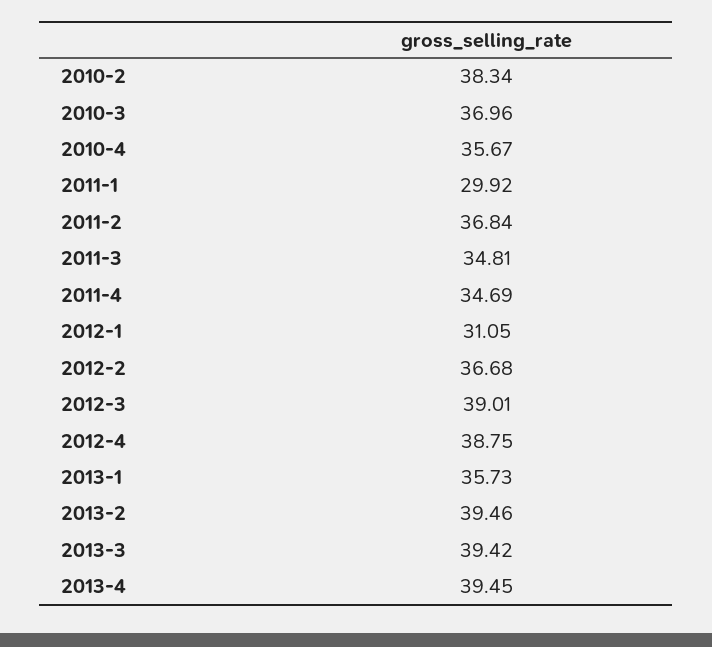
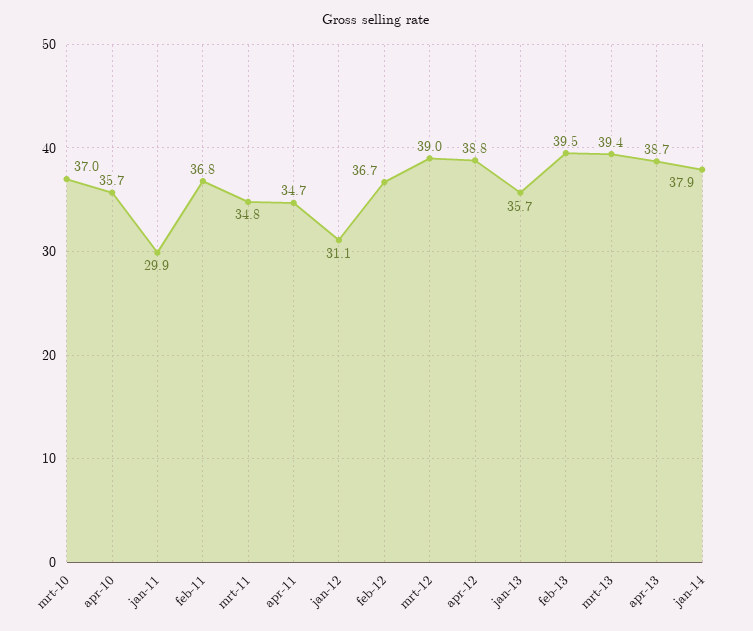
2010-2: 38.34 -> none
2013-4: 39.45 -> 38.7
jan-14: none -> 37.9

